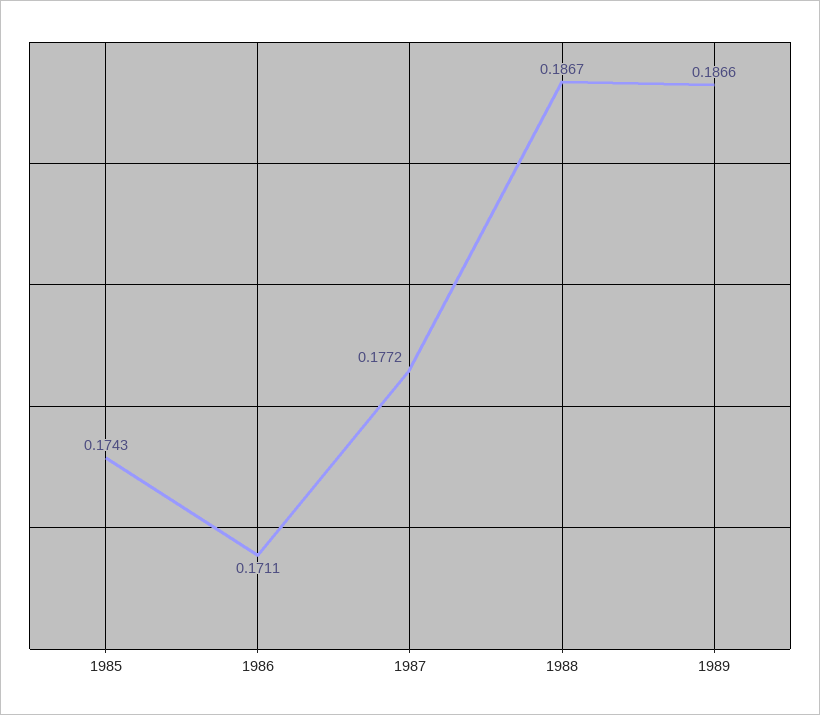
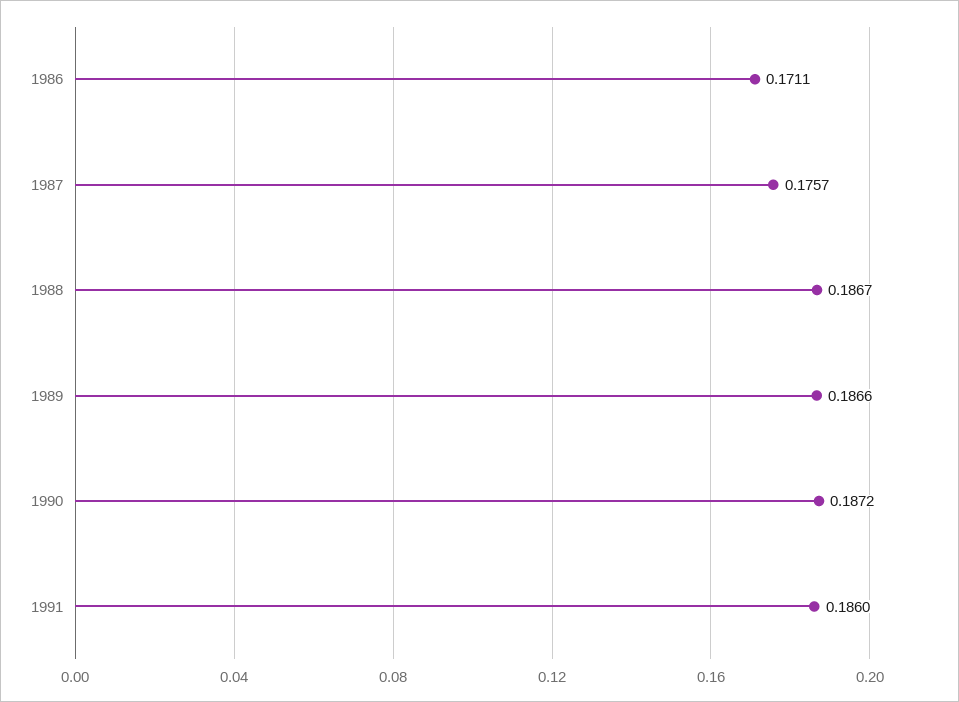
1985: 0.1743 -> none
1987: 0.1772 -> 0.1757
1990: none -> 0.1872
1991: none -> 0.186

